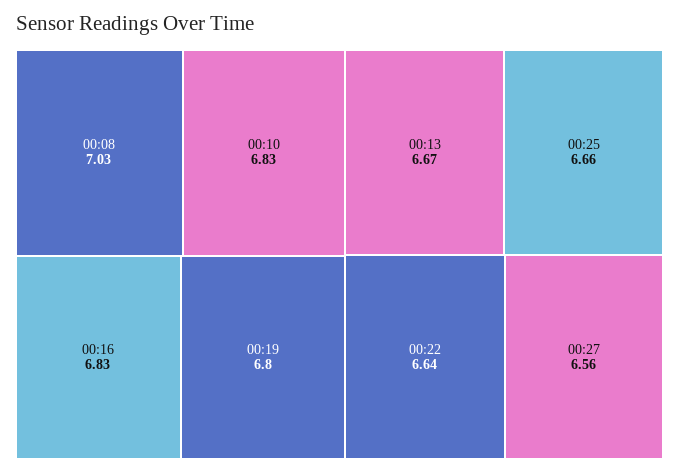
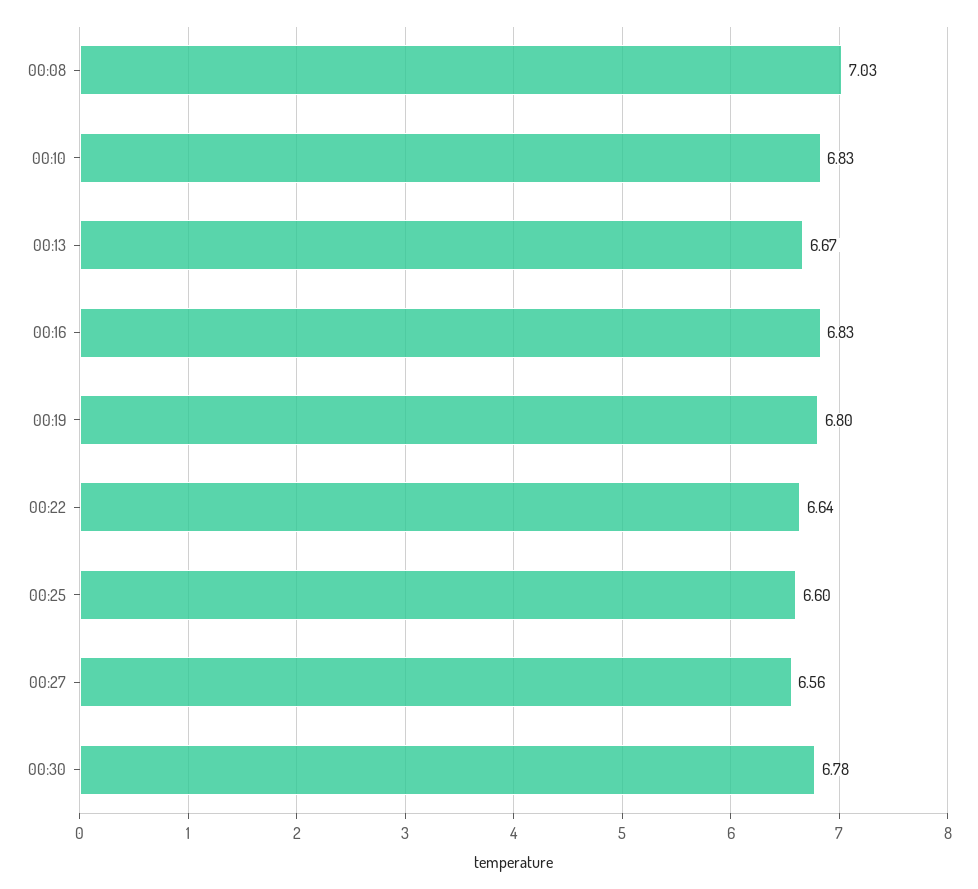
00:25: 6.66 -> 6.6
00:30: none -> 6.78

